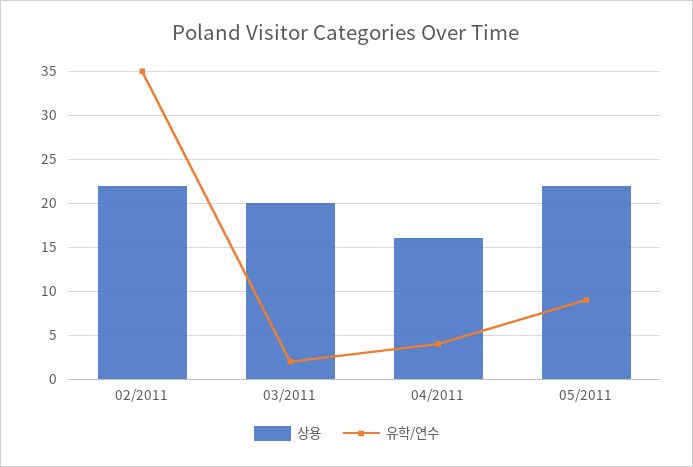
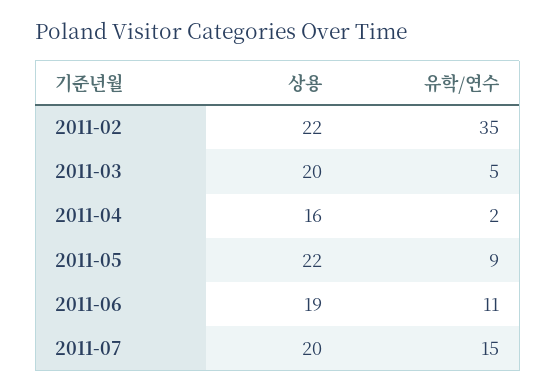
유학/연수, 03/2011: 2 -> 5
유학/연수, 04/2011: 4 -> 2
상용, 2011-06: none -> 19
유학/연수, 2011-06: none -> 11
상용, 2011-07: none -> 20
유학/연수, 2011-07: none -> 15

